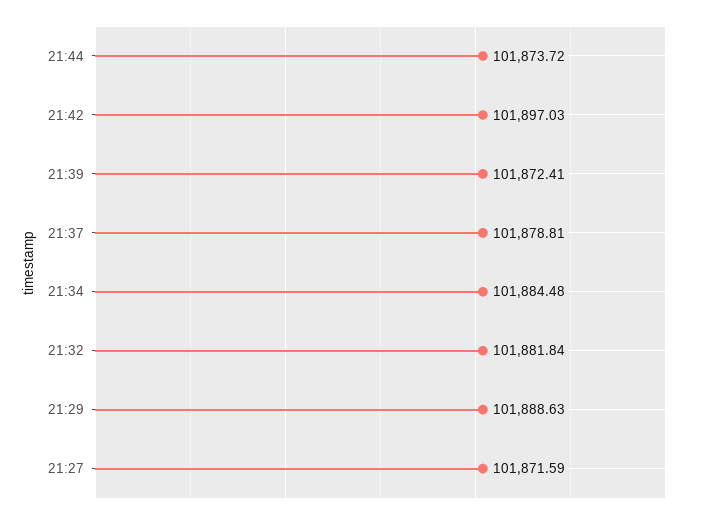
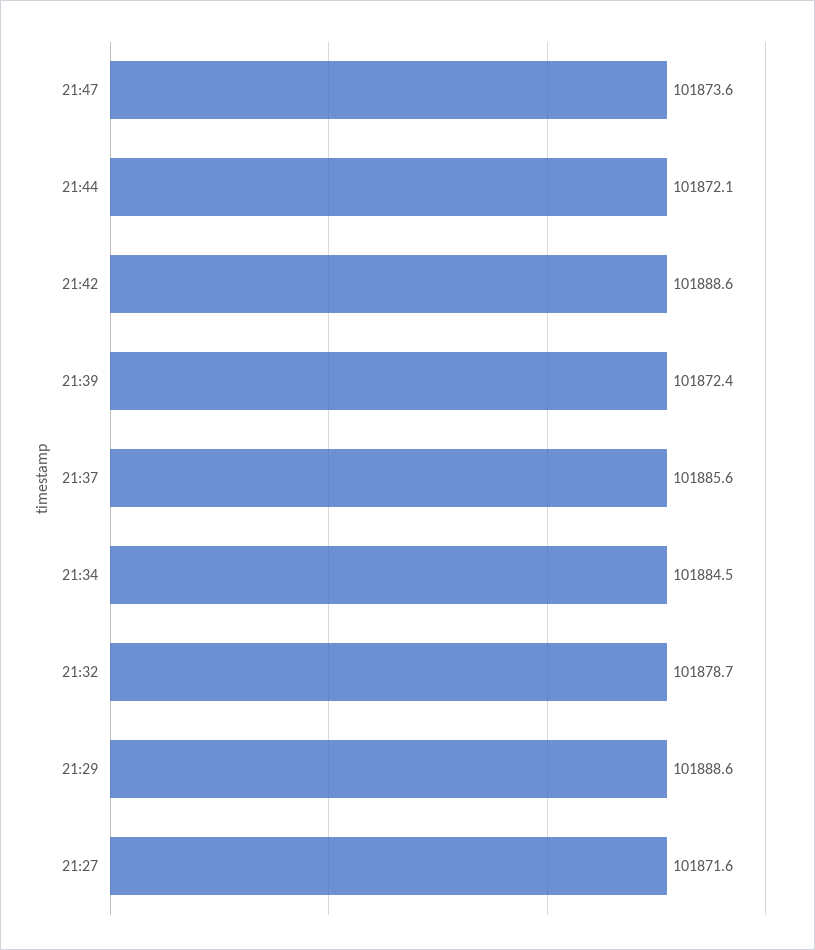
21:44: 101873.72 -> 101872.1
21:42: 101897.03 -> 101888.6
21:37: 101878.81 -> 101885.6
21:32: 101881.84 -> 101878.7
21:47: none -> 101873.6

